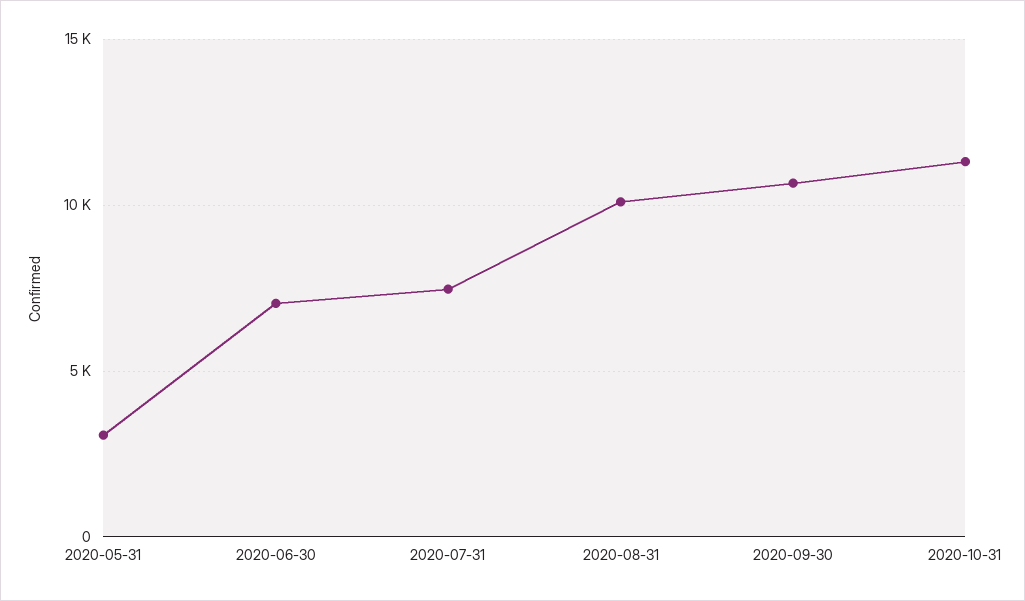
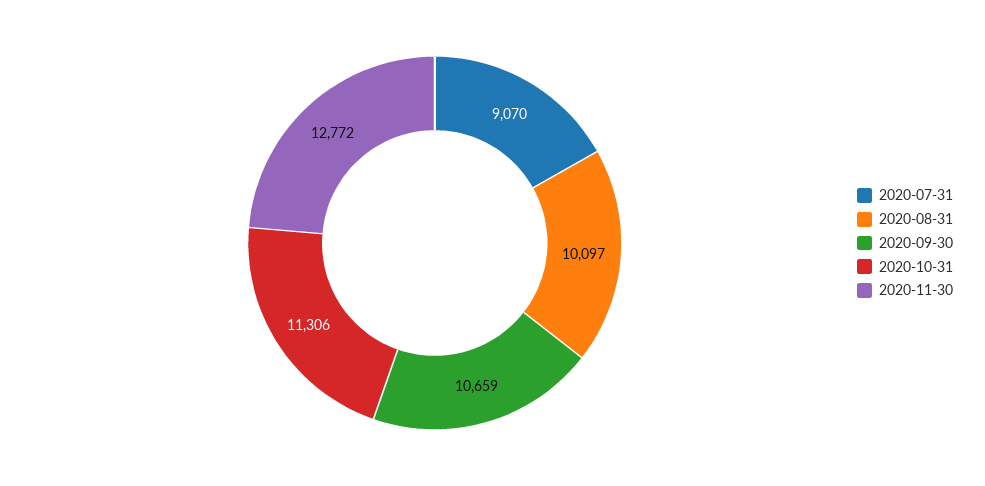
2020-05-31: 3000 -> none
2020-06-30: 7000 -> none
2020-07-31: 7500 -> 9070
2020-11-30: none -> 12772

